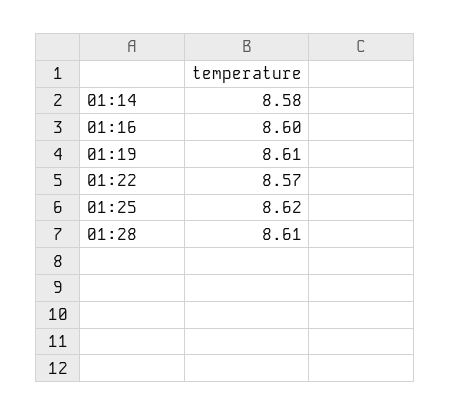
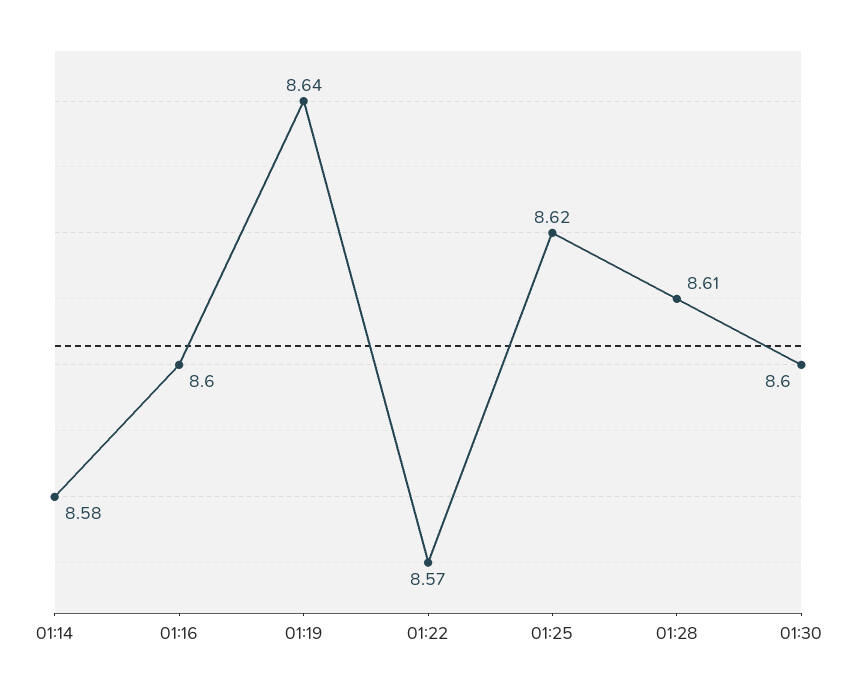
01:19: 8.61 -> 8.64
01:30: none -> 8.6

